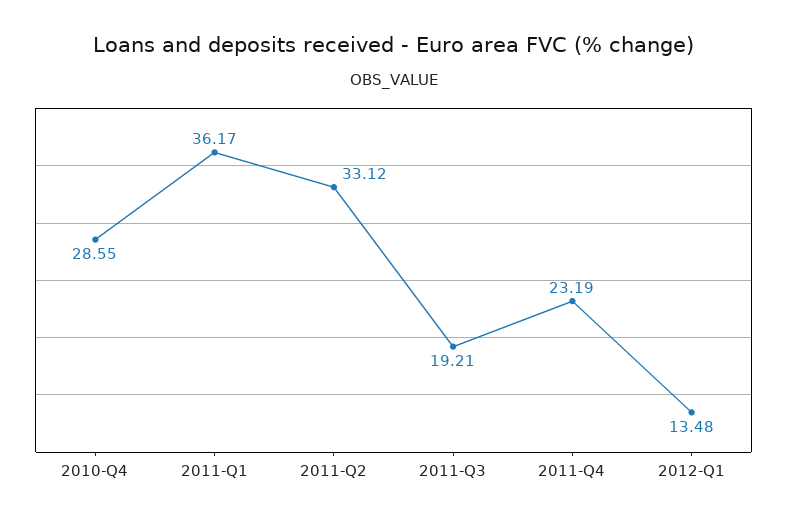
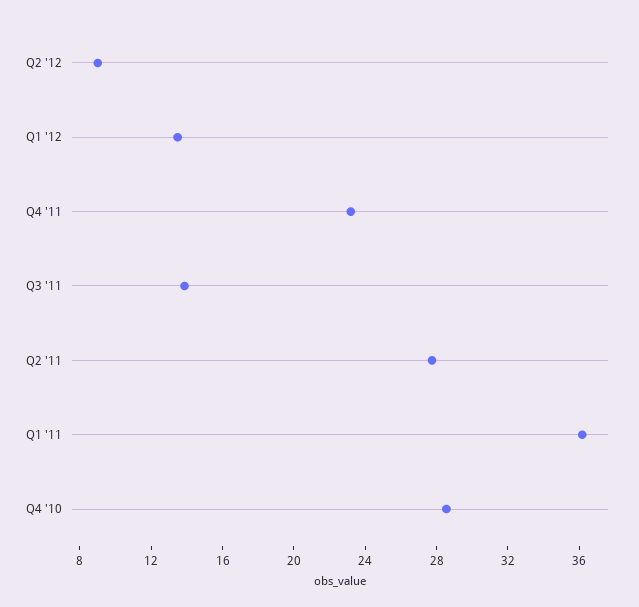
2011-Q2: 33.12 -> 28
2011-Q3: 19.21 -> 14
Q2 '12: none -> 9

